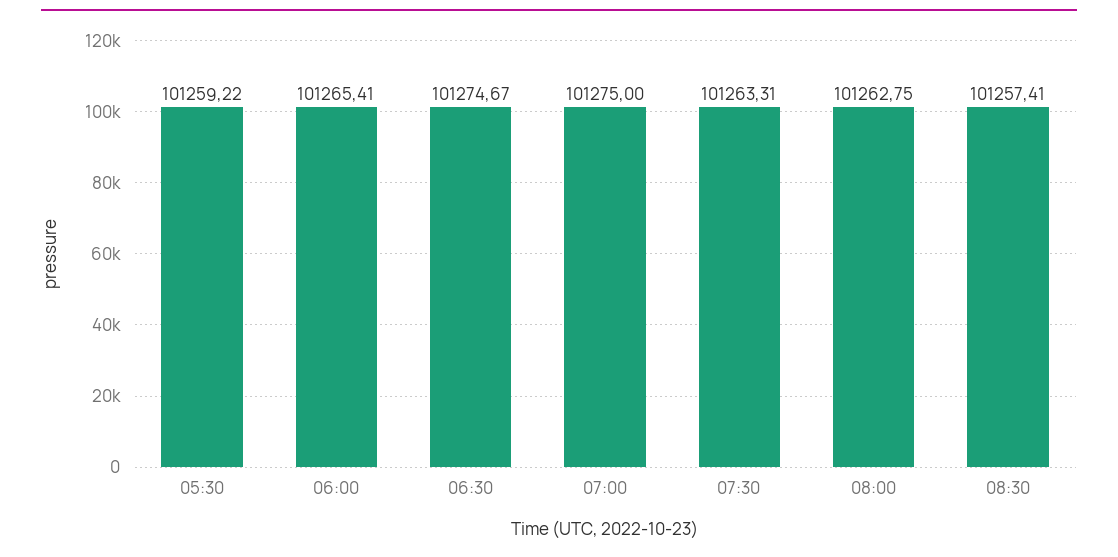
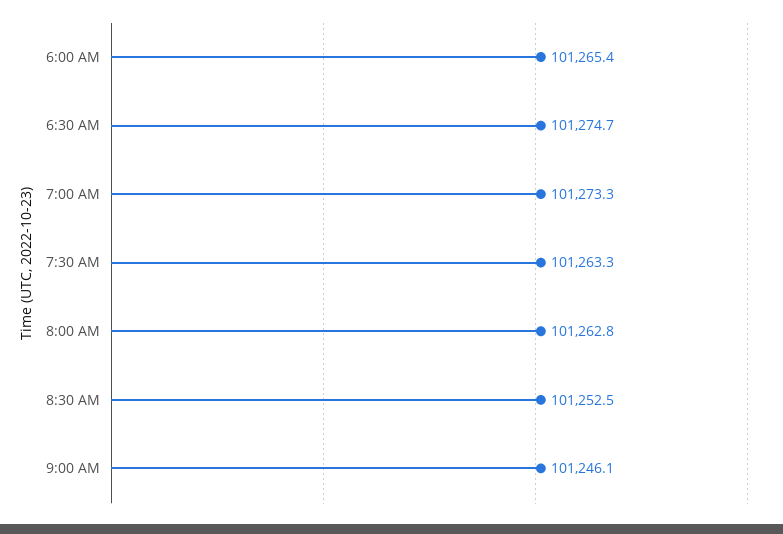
05:30: 101259.22 -> none
07:00: 101275 -> 101273.3
08:30: 101257.41 -> 101252.5
9:00 AM: none -> 101246.1

